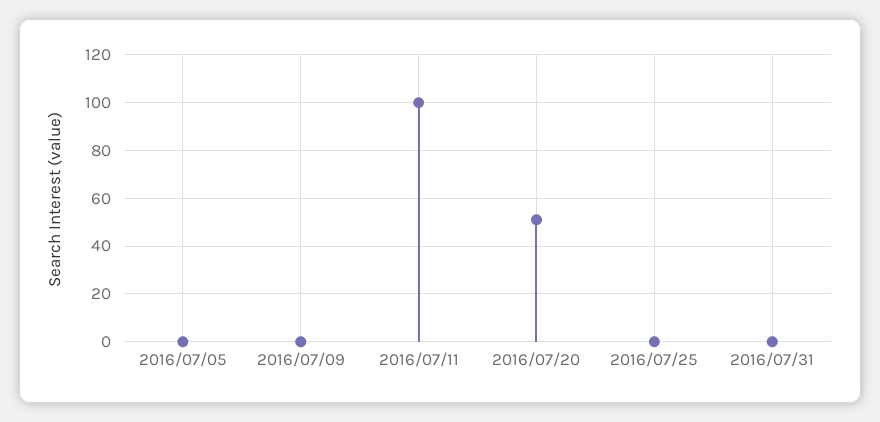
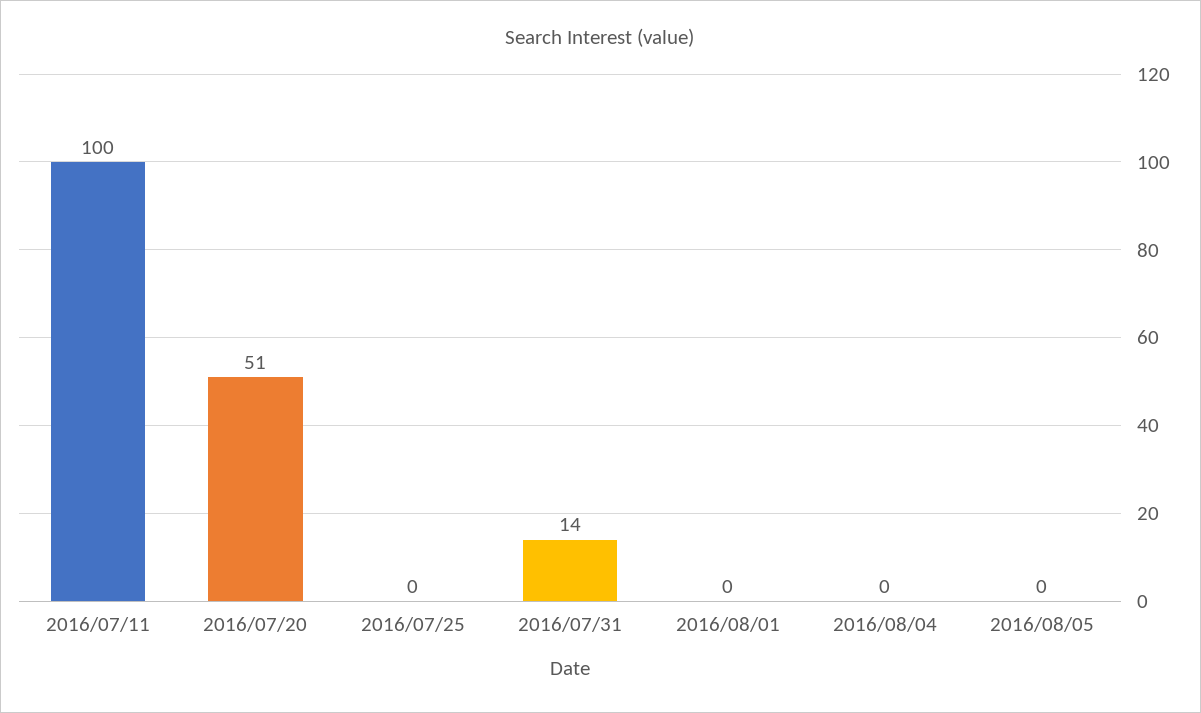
2016/07/05: 0 -> none
2016/07/09: 0 -> none
2016/07/31: 0 -> 14
2016/08/01: none -> 0
2016/08/04: none -> 0
2016/08/05: none -> 0

